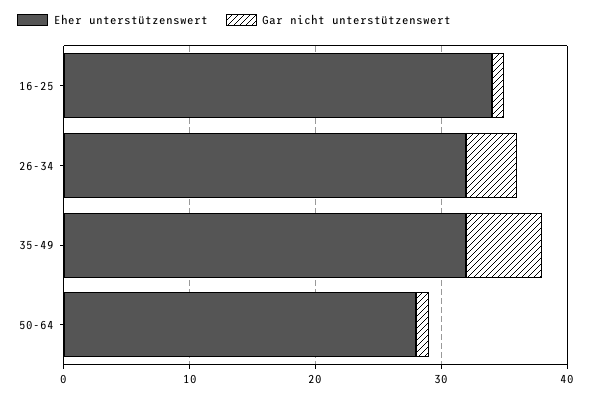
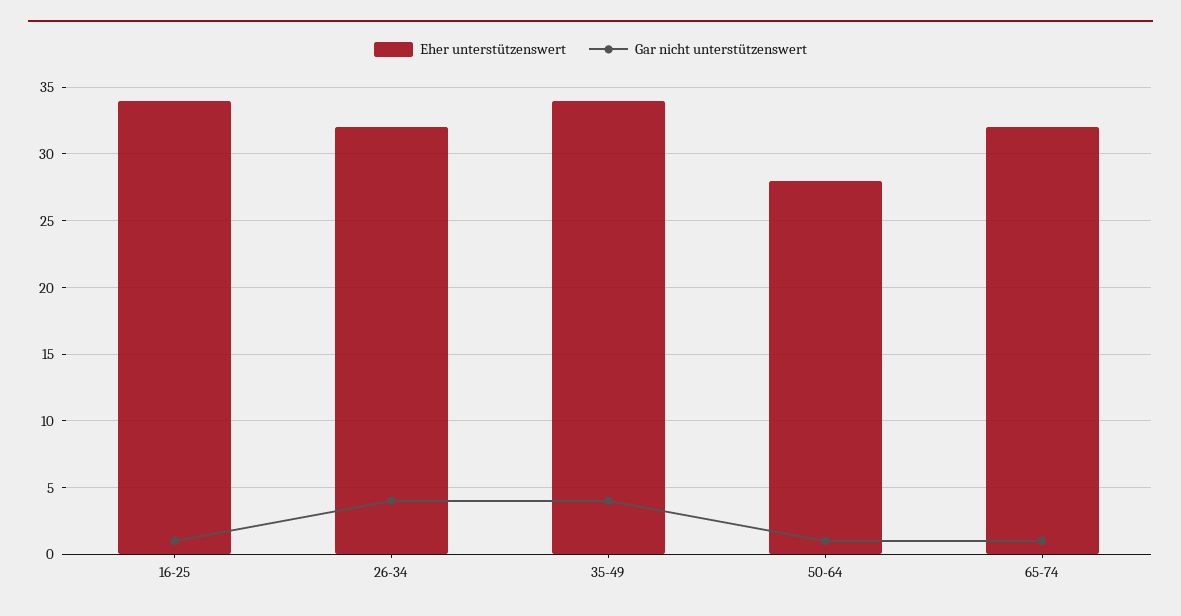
Eher unterstützenswert, 35-49: 32 -> 34
Gar nicht unterstützenswert, 35-49: 6 -> 4
Eher unterstützenswert, 65-74: none -> 32
Gar nicht unterstützenswert, 65-74: none -> 1

